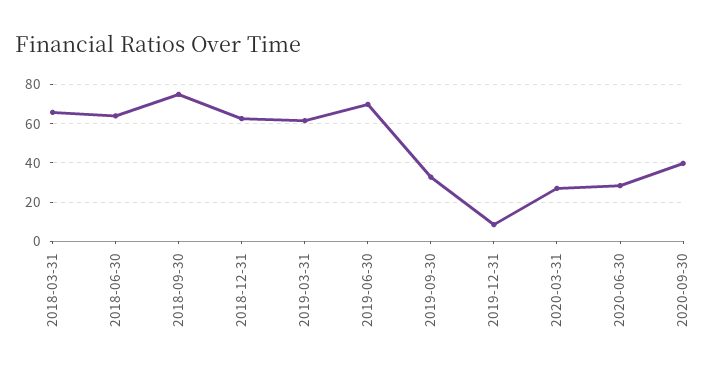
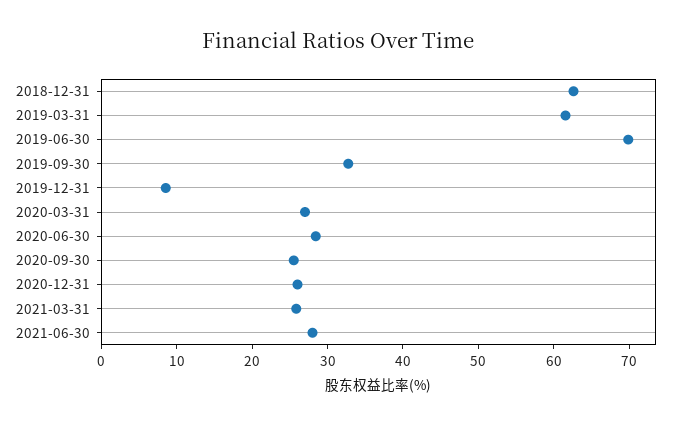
2018-03-31: 65 -> none
2018-06-30: 65 -> none
2018-09-30: 75 -> none
2020-09-30: 40 -> 26
2020-12-31: none -> 26
2021-03-31: none -> 26
2021-06-30: none -> 28

